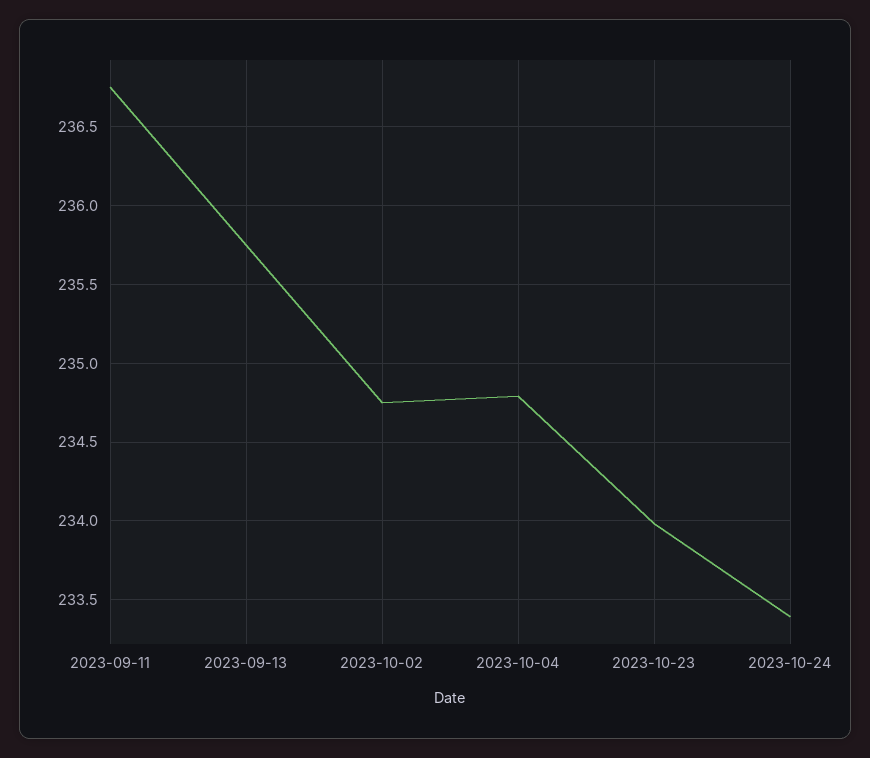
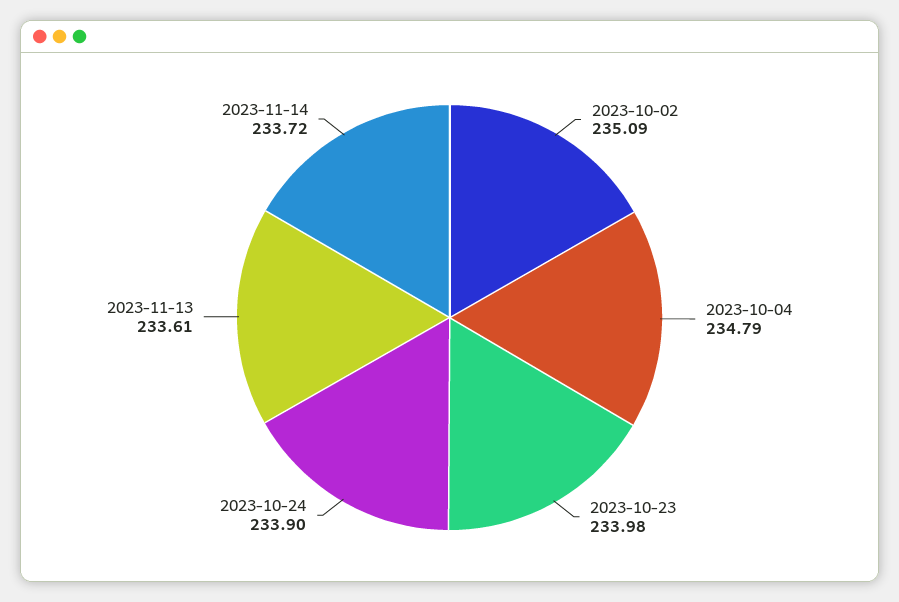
2023-09-11: 236.75 -> none
2023-09-13: 235.75 -> none
2023-10-02: 234.75 -> 235.09
2023-10-24: 233.4 -> 233.9
2023-11-13: none -> 233.61
2023-11-14: none -> 233.72

